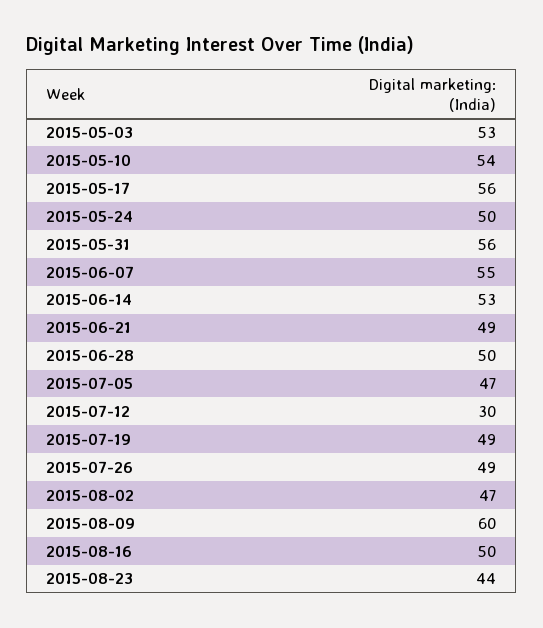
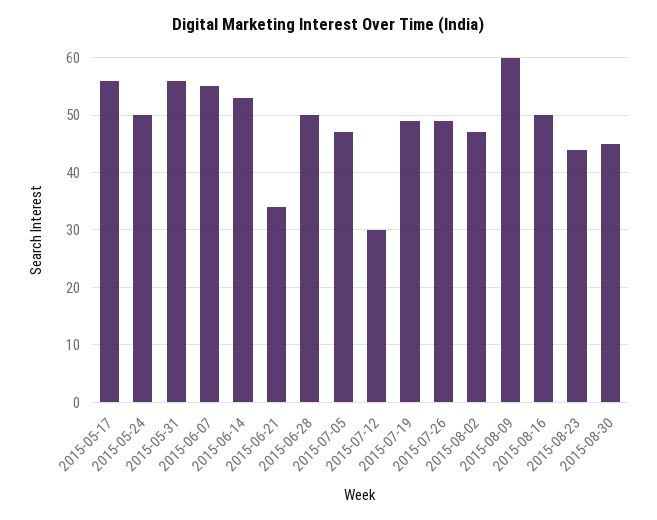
2015-05-03: 53 -> none
2015-05-10: 54 -> none
2015-06-21: 49 -> 35
2015-08-30: none -> 45

